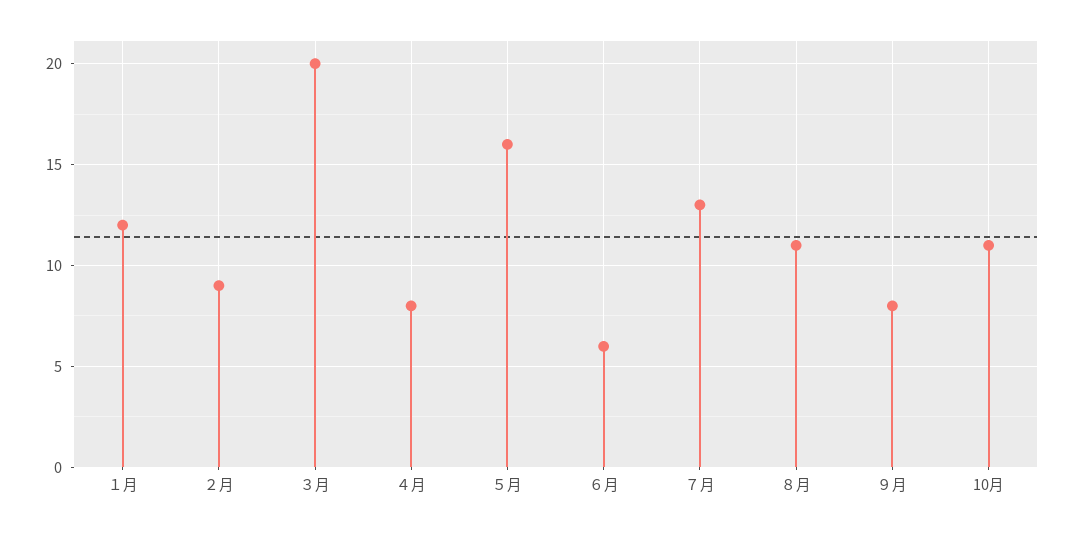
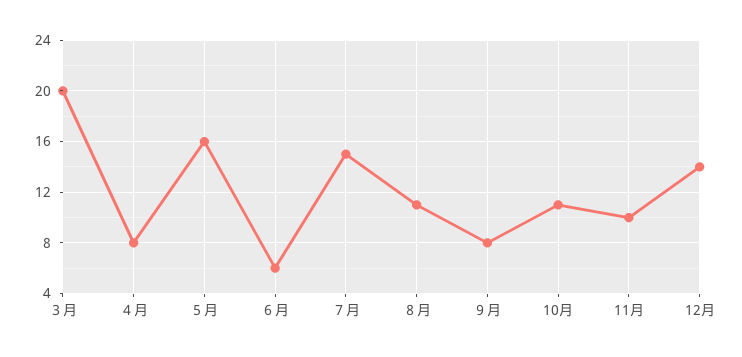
１月: 12 -> none
２月: 9 -> none
７月: 13 -> 15
11月: none -> 10
12月: none -> 14

